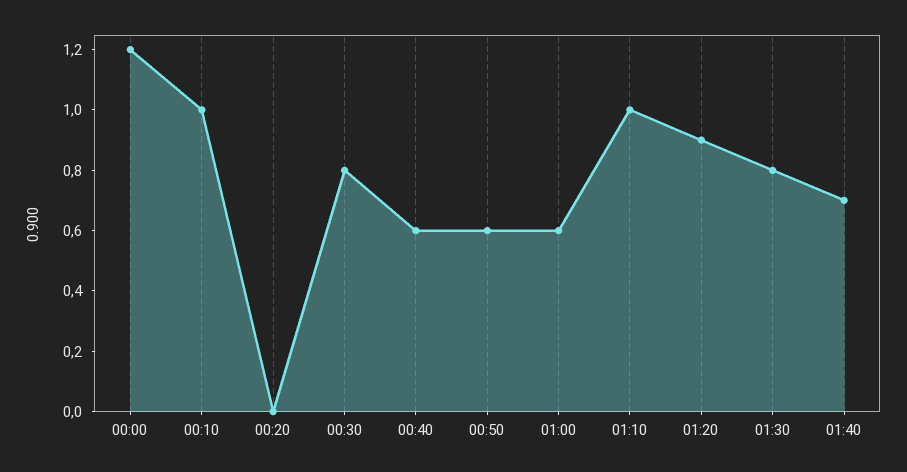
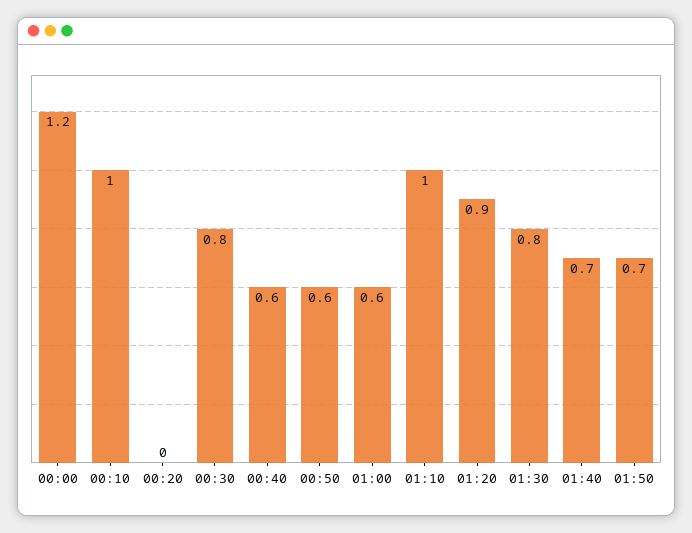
01:50: none -> 0.7

